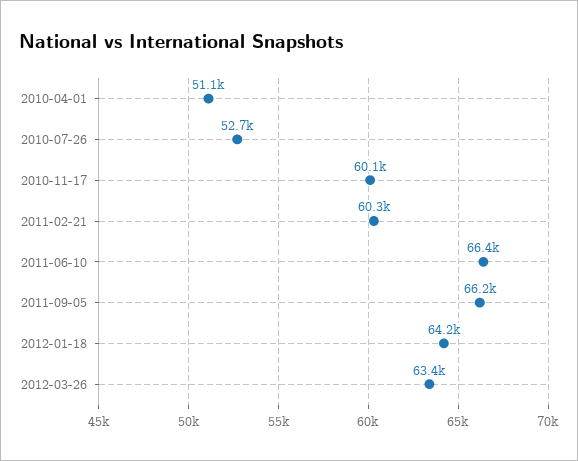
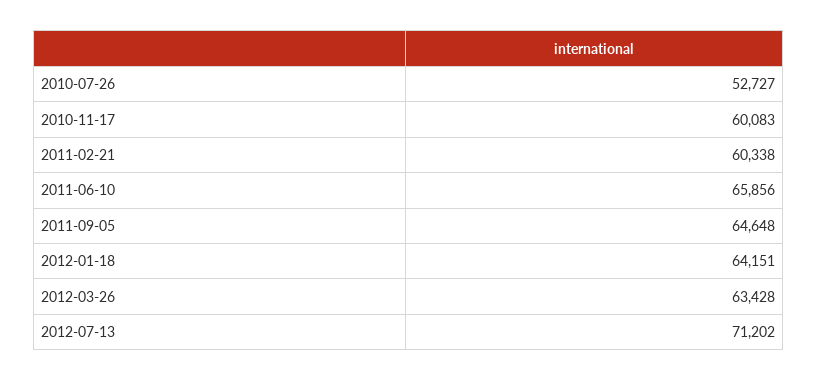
2010-04-01: 51100 -> none
2011-06-10: 66400 -> 65856
2011-09-05: 66200 -> 64648
2012-07-13: none -> 71202

